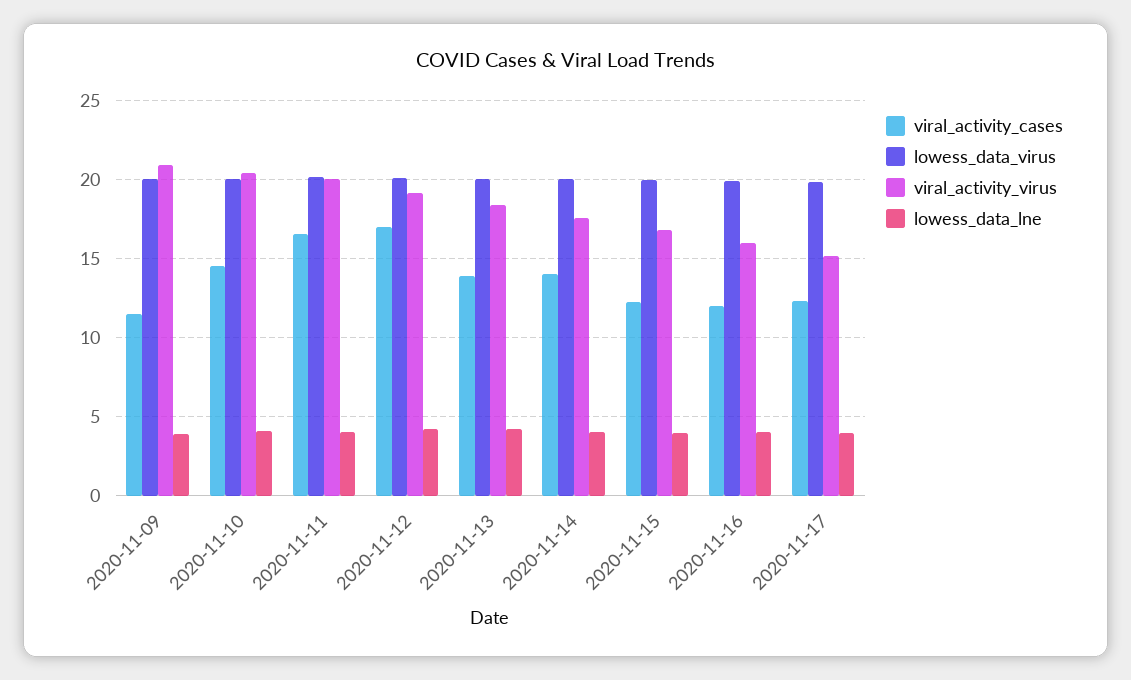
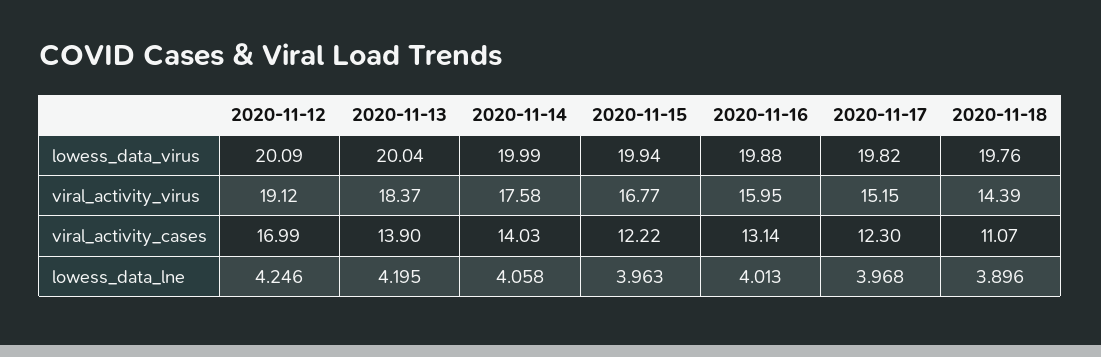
viral_activity_cases, 2020-11-09: 11.5 -> none
lowess_data_virus, 2020-11-09: 20 -> none
viral_activity_virus, 2020-11-09: 21 -> none
lowess_data_lne, 2020-11-09: 4 -> none
viral_activity_cases, 2020-11-10: 14.5 -> none
lowess_data_virus, 2020-11-10: 20 -> none
viral_activity_virus, 2020-11-10: 20.5 -> none
lowess_data_lne, 2020-11-10: 4 -> none
viral_activity_cases, 2020-11-11: 16.5 -> none
lowess_data_virus, 2020-11-11: 20 -> none
viral_activity_virus, 2020-11-11: 20 -> none
lowess_data_lne, 2020-11-11: 4 -> none
viral_activity_cases, 2020-11-16: 12 -> 13.14
lowess_data_virus, 2020-11-18: none -> 19.76
viral_activity_virus, 2020-11-18: none -> 14.39
viral_activity_cases, 2020-11-18: none -> 11.07
lowess_data_lne, 2020-11-18: none -> 3.896

